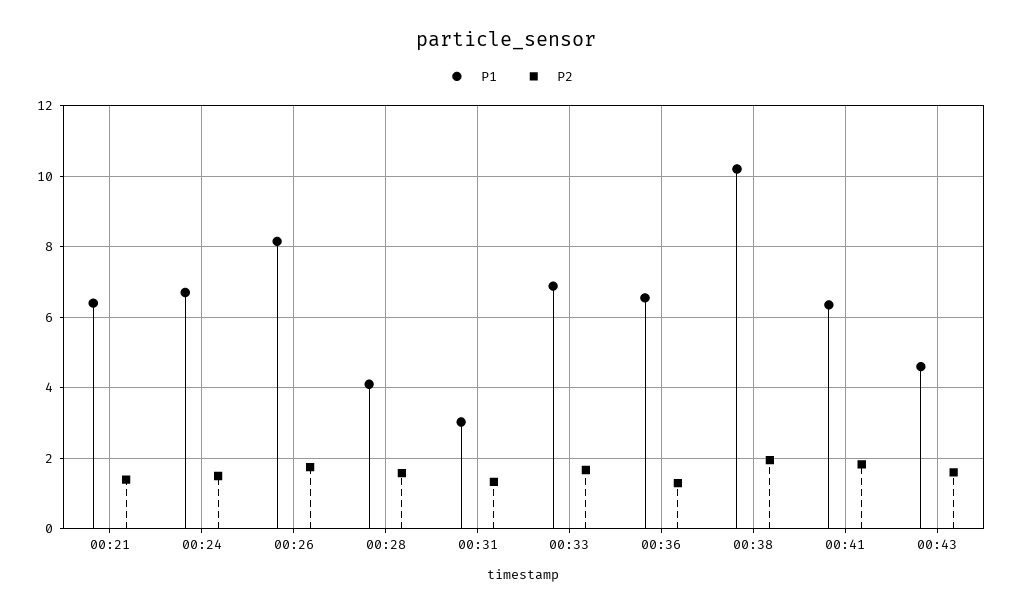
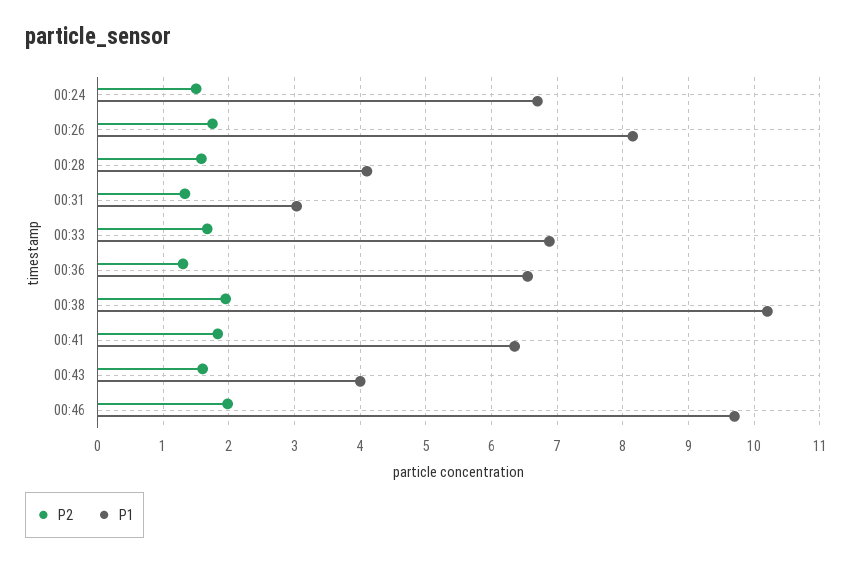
P1, 00:21: 6.4 -> none
P2, 00:21: 1.4 -> none
P1, 00:43: 4.6 -> 4
P2, 00:46: none -> 2
P1, 00:46: none -> 9.7

